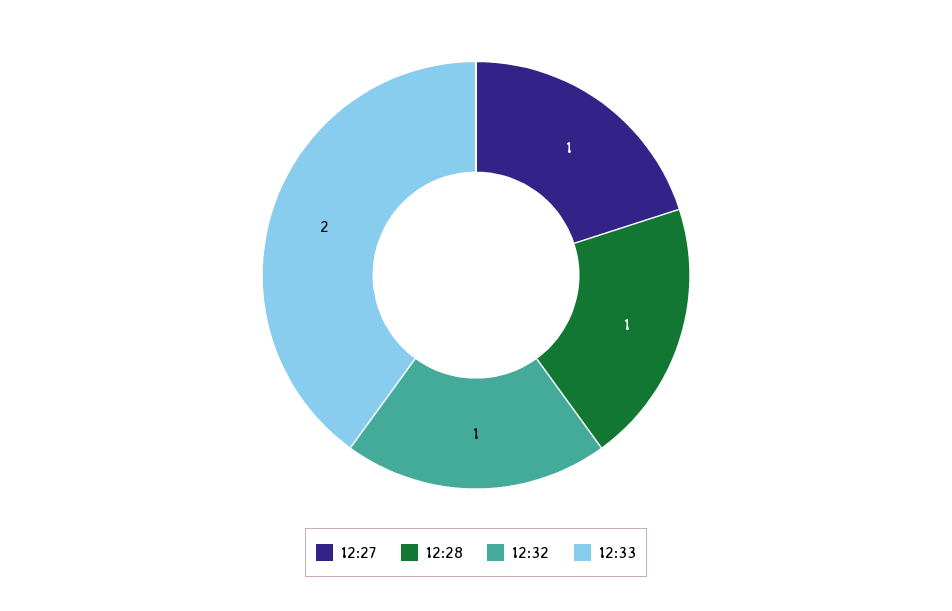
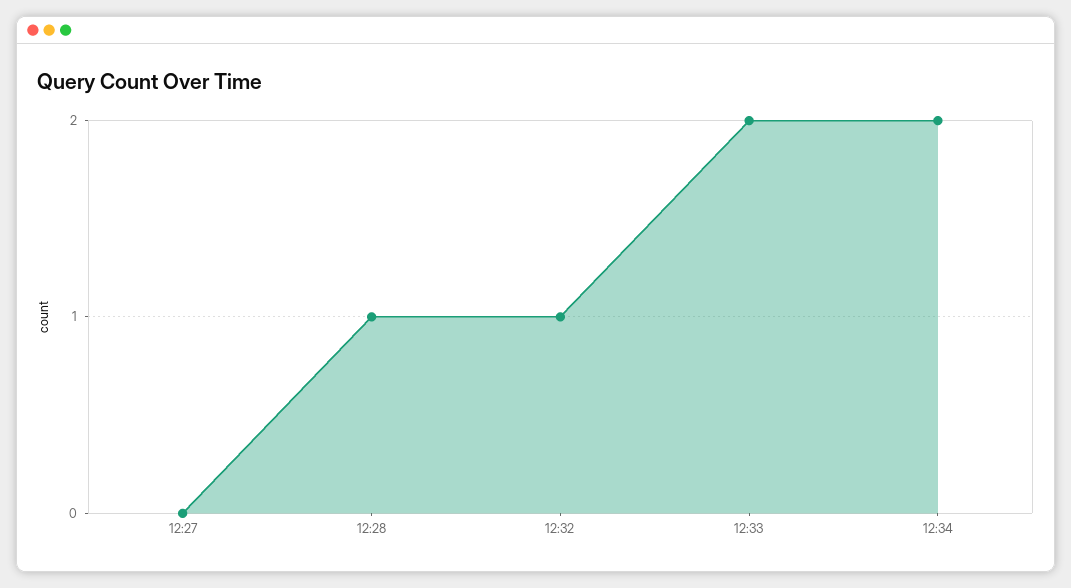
12:27: 1 -> 0
12:34: none -> 2

